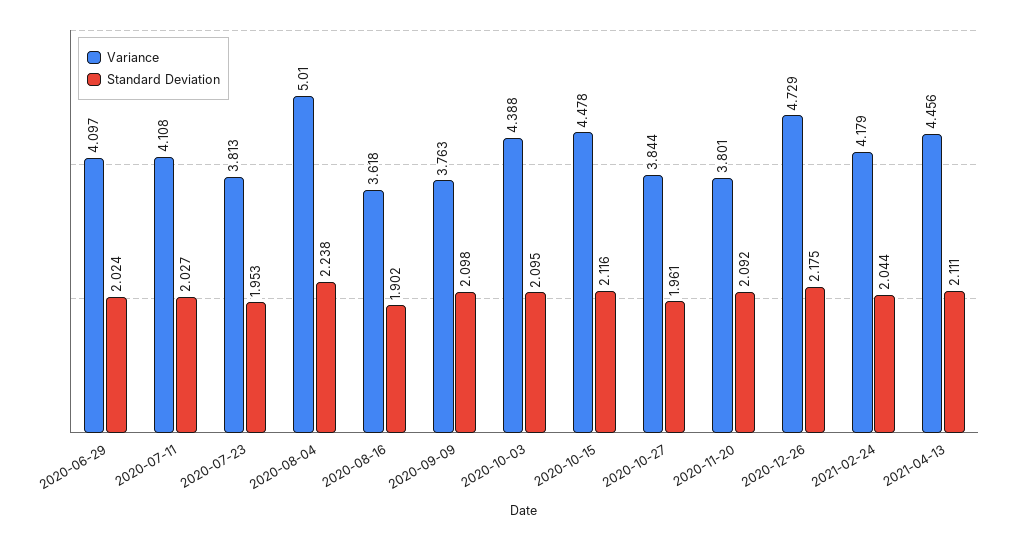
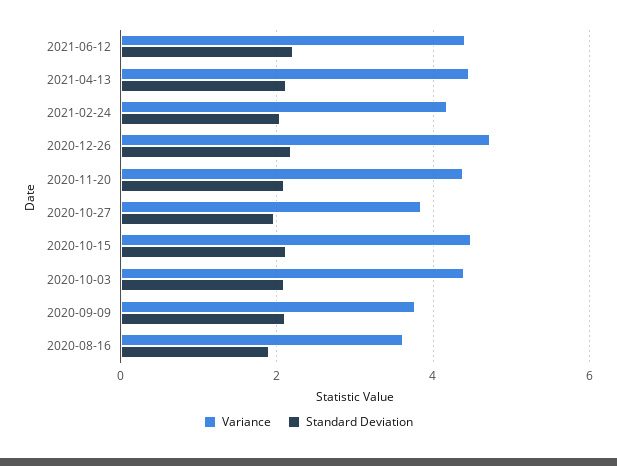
Variance, 2020-06-29: 4.097 -> none
Standard Deviation, 2020-06-29: 2.024 -> none
Variance, 2020-07-11: 4.108 -> none
Standard Deviation, 2020-07-11: 2.027 -> none
Variance, 2020-07-23: 3.813 -> none
Standard Deviation, 2020-07-23: 1.953 -> none
Variance, 2020-08-04: 5.01 -> none
Standard Deviation, 2020-08-04: 2.238 -> none
Variance, 2020-11-20: 3.801 -> 4.4
Variance, 2021-06-12: none -> 4.4
Standard Deviation, 2021-06-12: none -> 2.2

